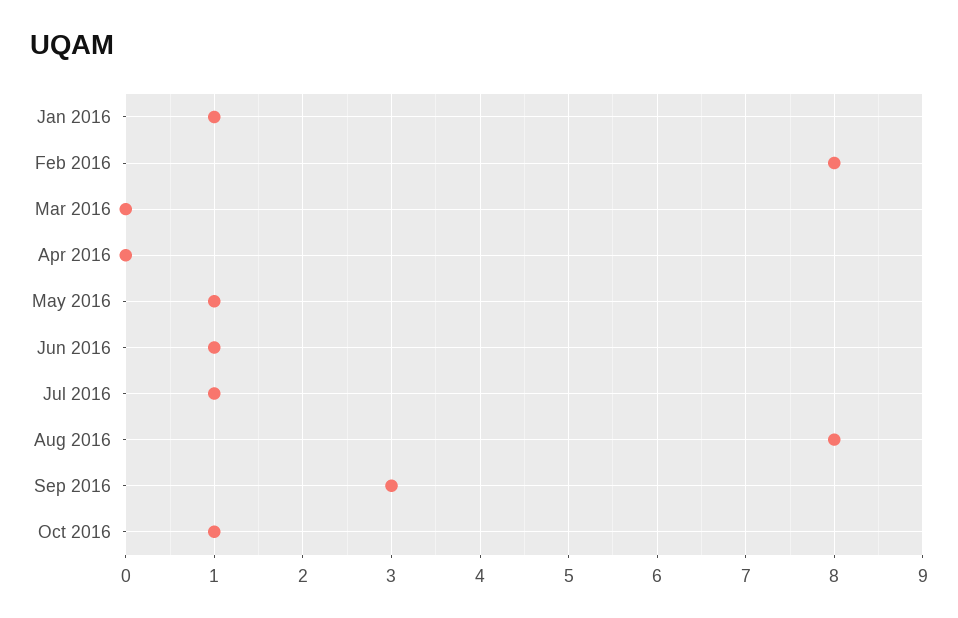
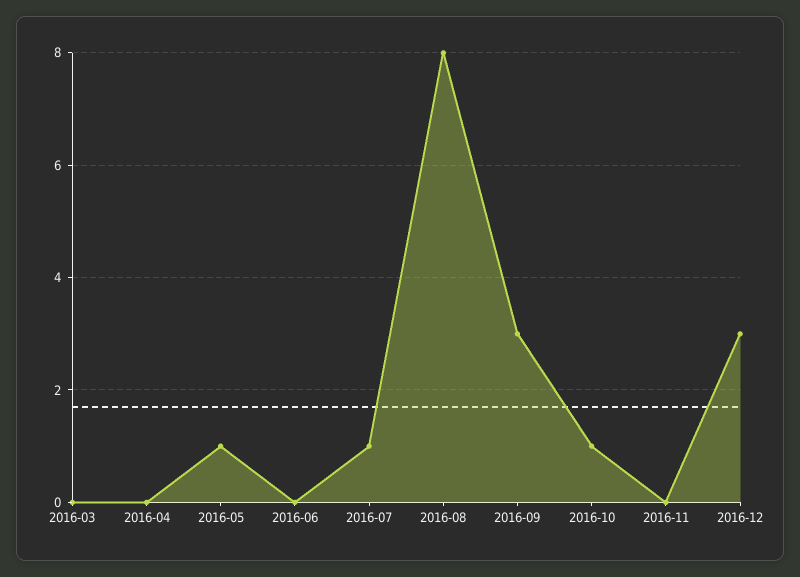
Jan 2016: 1 -> none
Feb 2016: 8 -> none
Jun 2016: 1 -> 0
2016-11: none -> 0
2016-12: none -> 3

